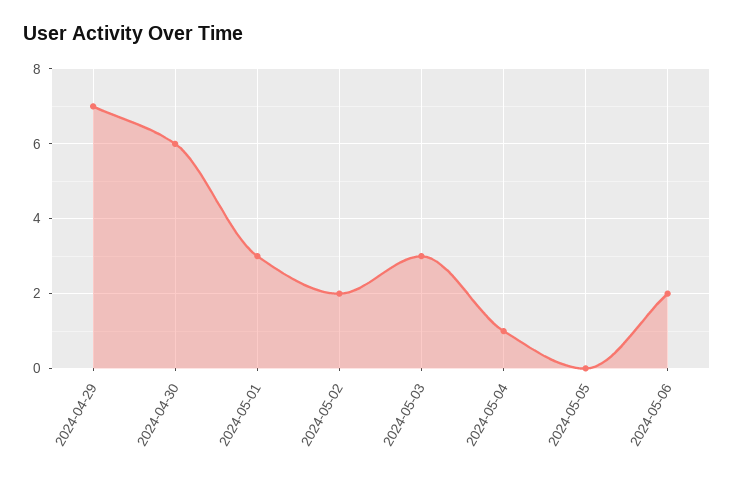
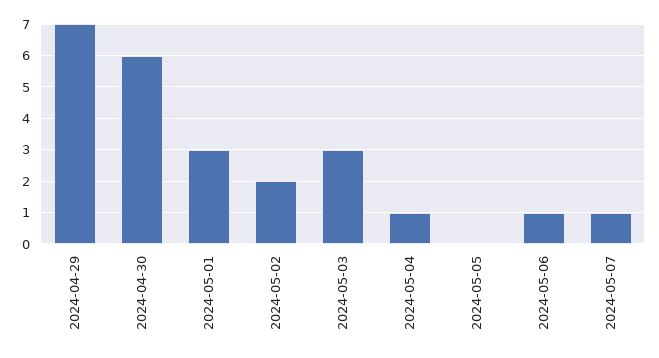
2024-05-06: 2 -> 1
2024-05-07: none -> 1

